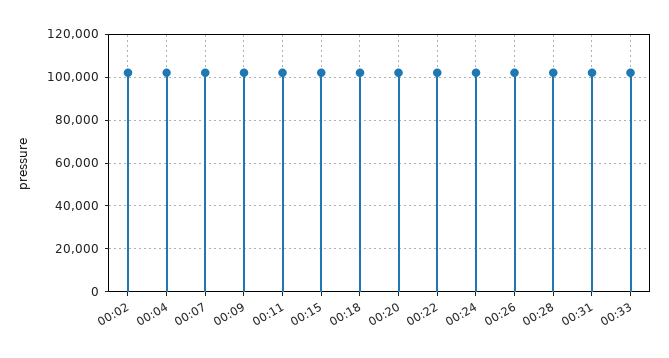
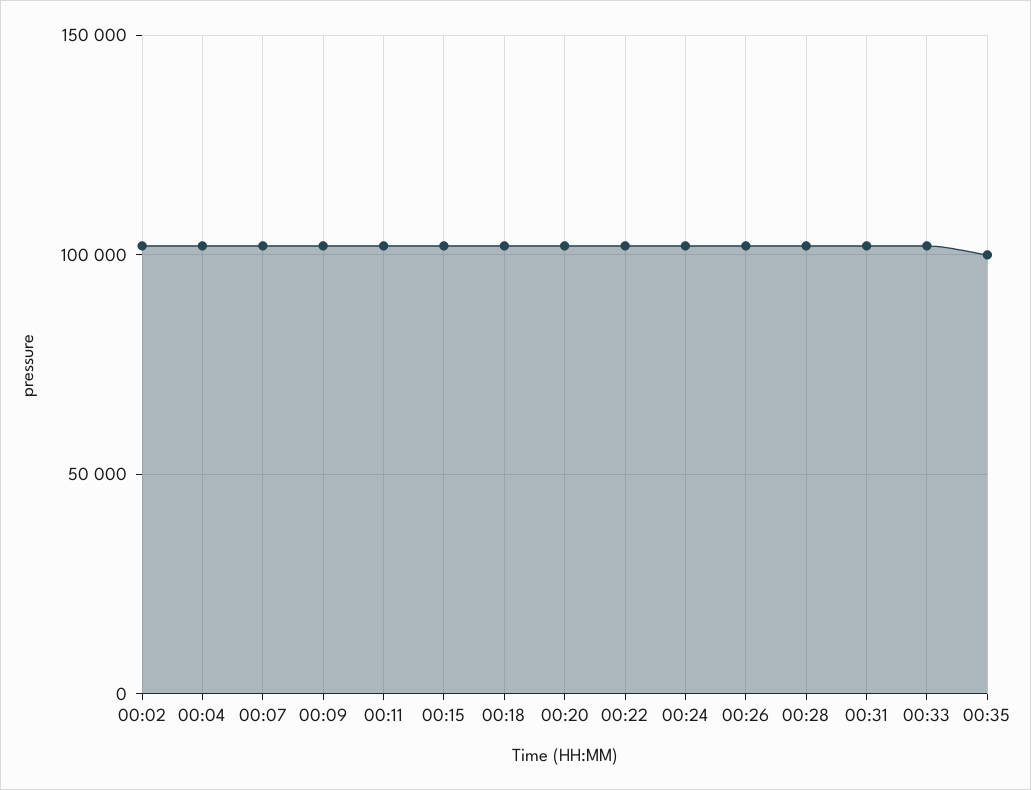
00:35: none -> 100000

